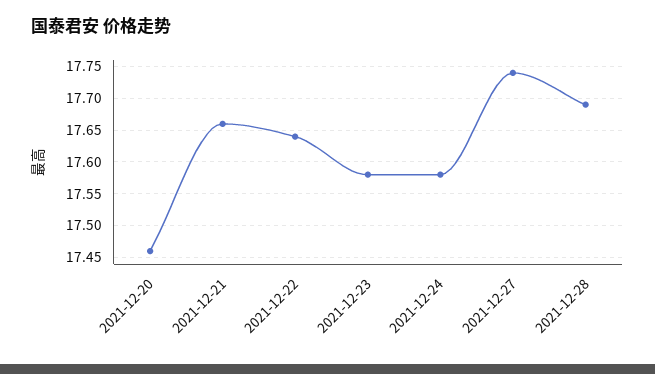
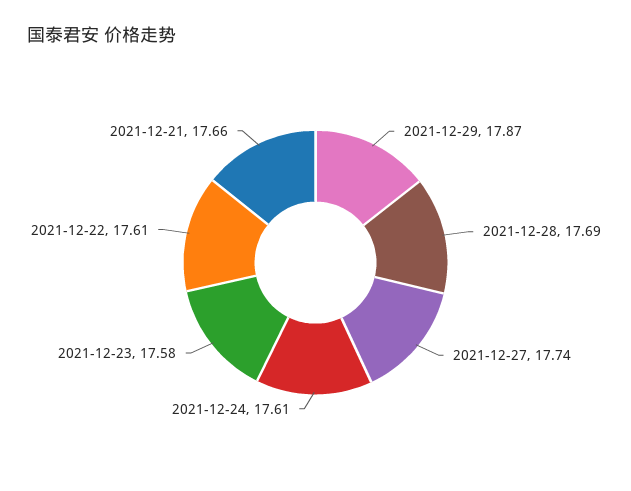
2021-12-20: 17.46 -> none
2021-12-22: 17.64 -> 17.61
2021-12-24: 17.58 -> 17.61
2021-12-29: none -> 17.87

